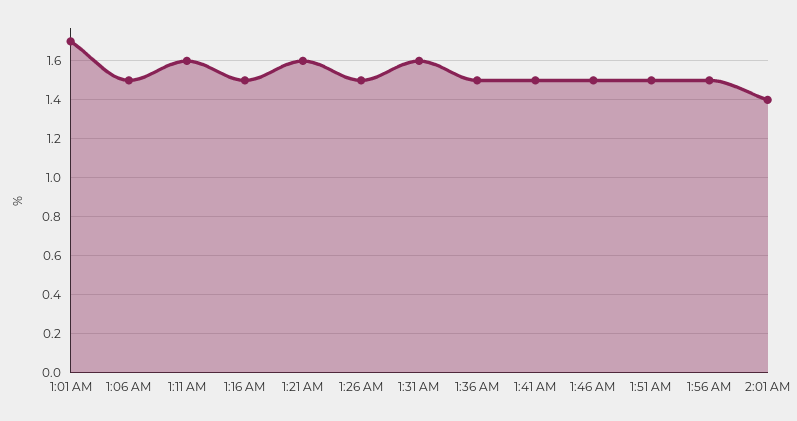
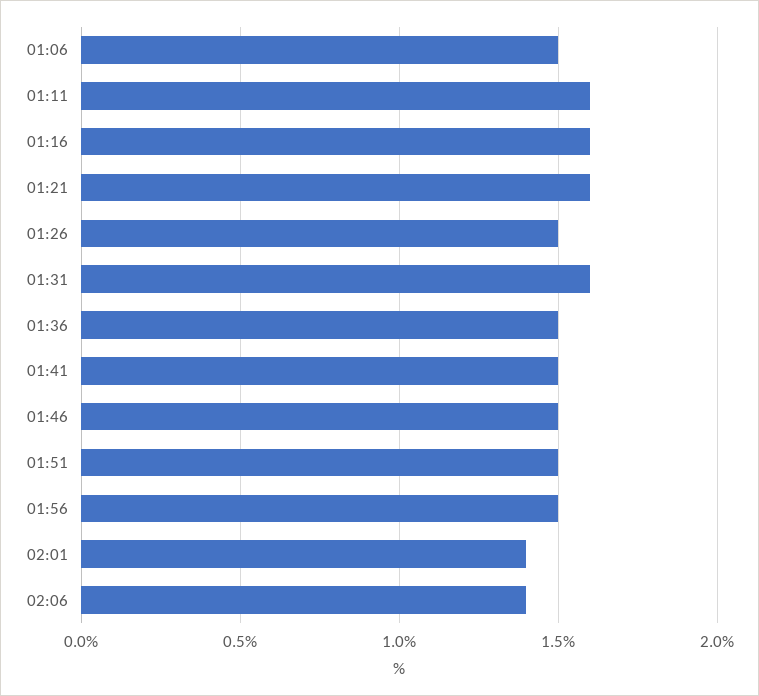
1:01 AM: 1.7 -> none
1:16 AM: 1.5 -> 1.6
02:06: none -> 1.4

